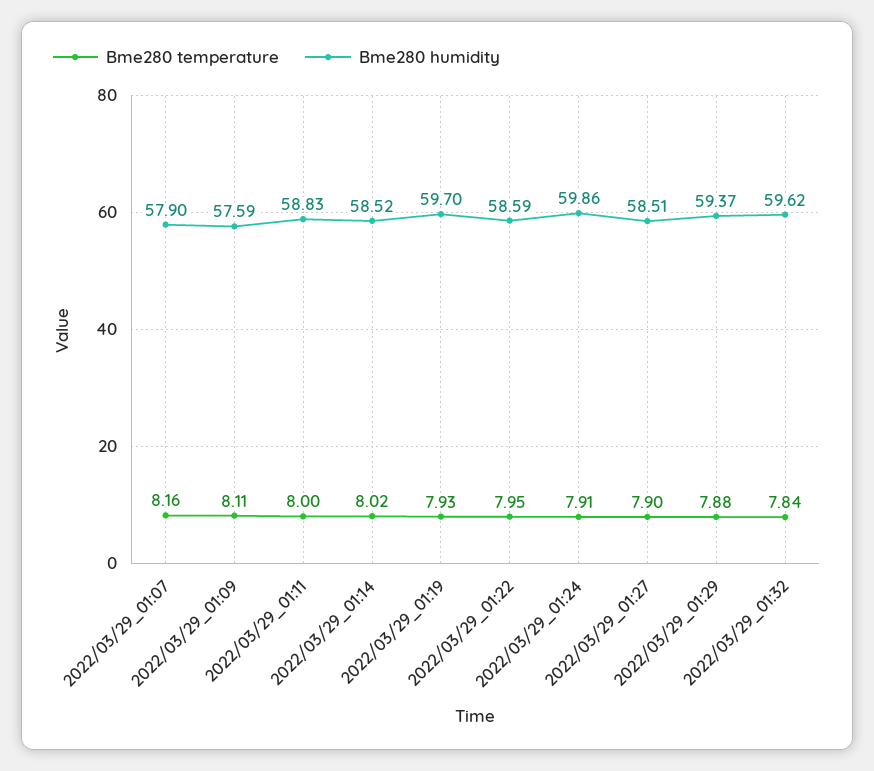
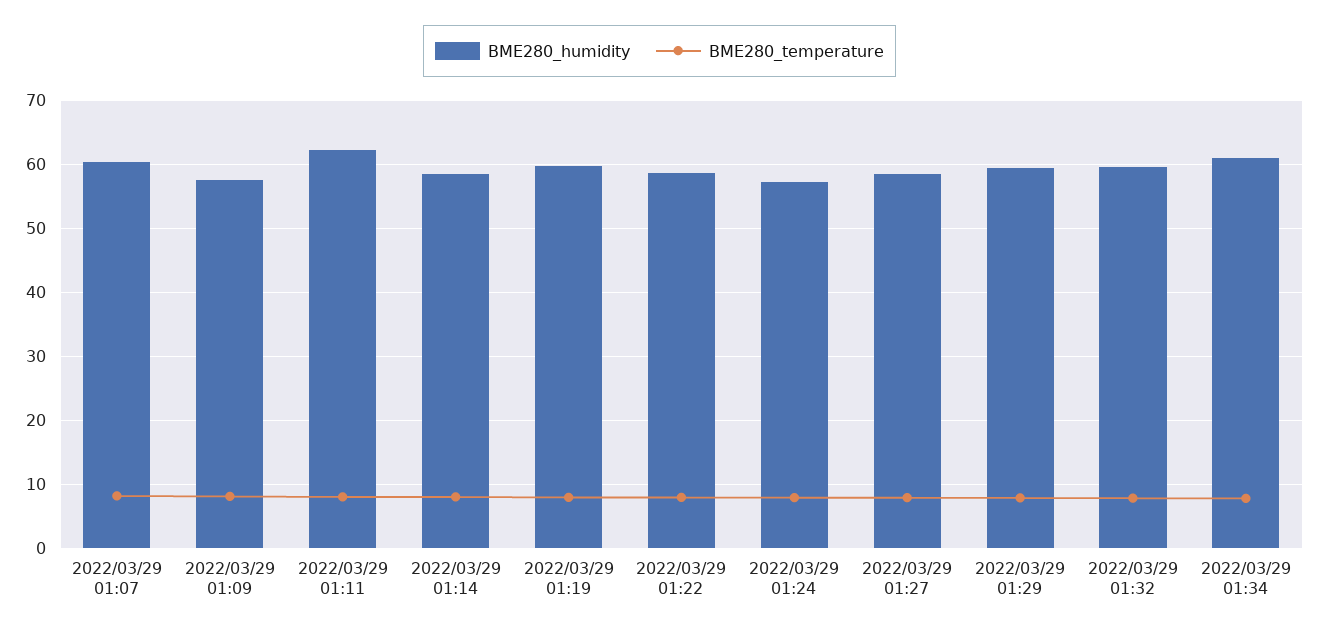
Bme280 humidity, 2022/03/29_01:07: 57.9 -> 60
Bme280 humidity, 2022/03/29_01:11: 58.83 -> 62
Bme280 humidity, 2022/03/29_01:24: 59.86 -> 57
Bme280 humidity, 2022/03/29 01:34: none -> 61
Bme280 temperature, 2022/03/29 01:34: none -> 8

